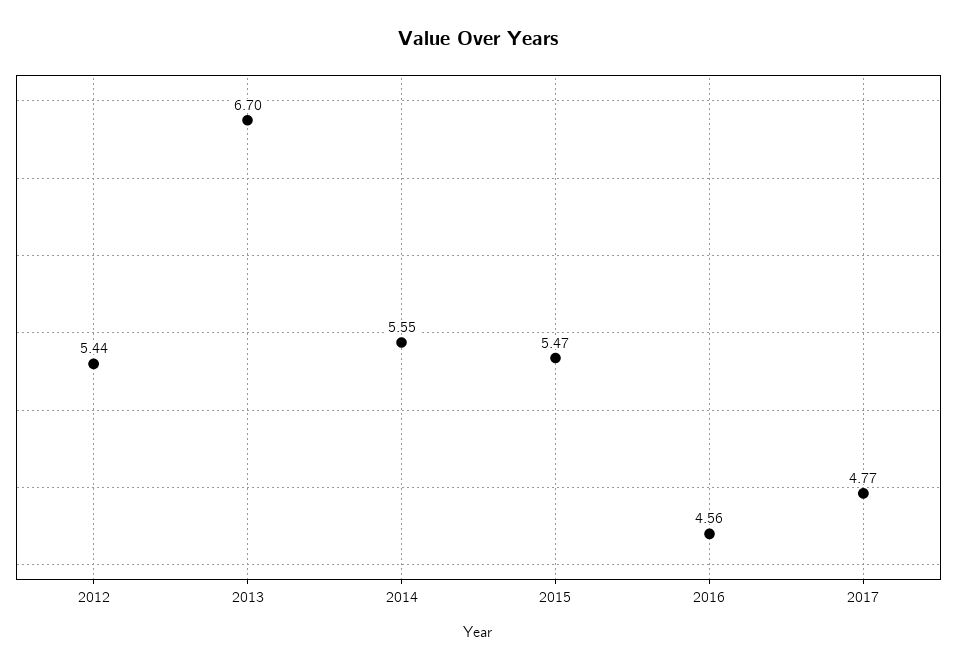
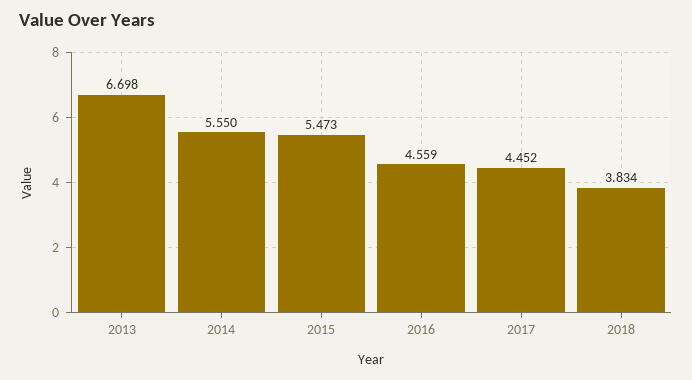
2012: 5.44 -> none
2017: 4.77 -> 4.452
2018: none -> 3.834

